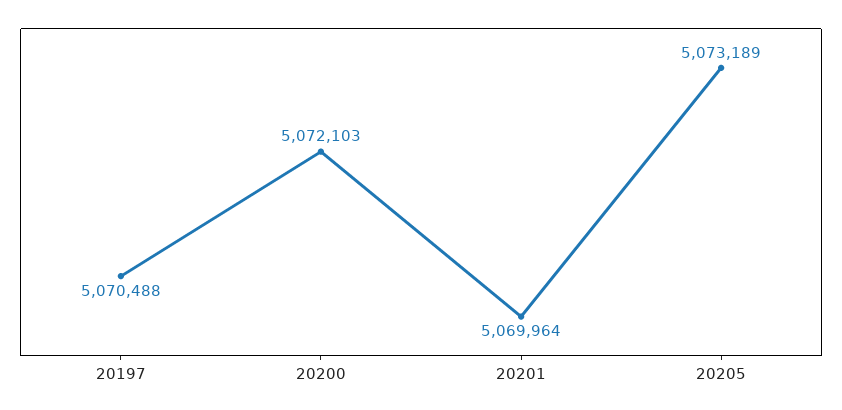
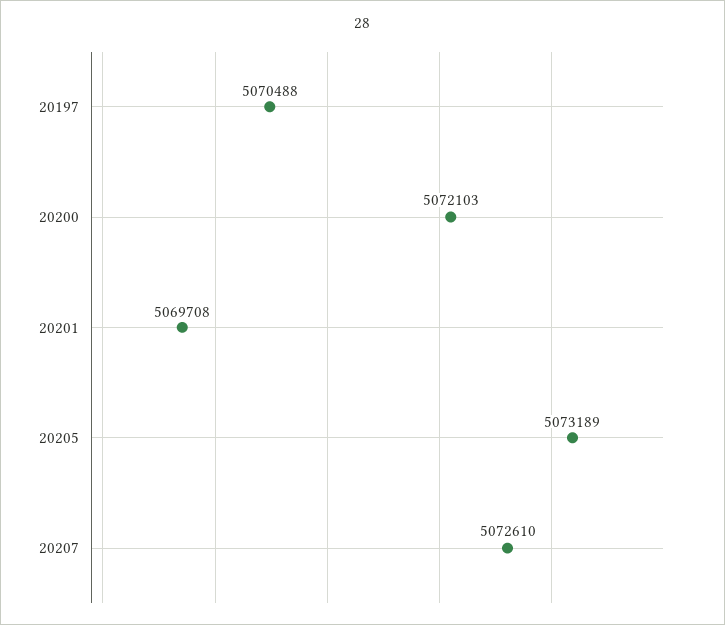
20201: 5069964 -> 5069708
20207: none -> 5072610

